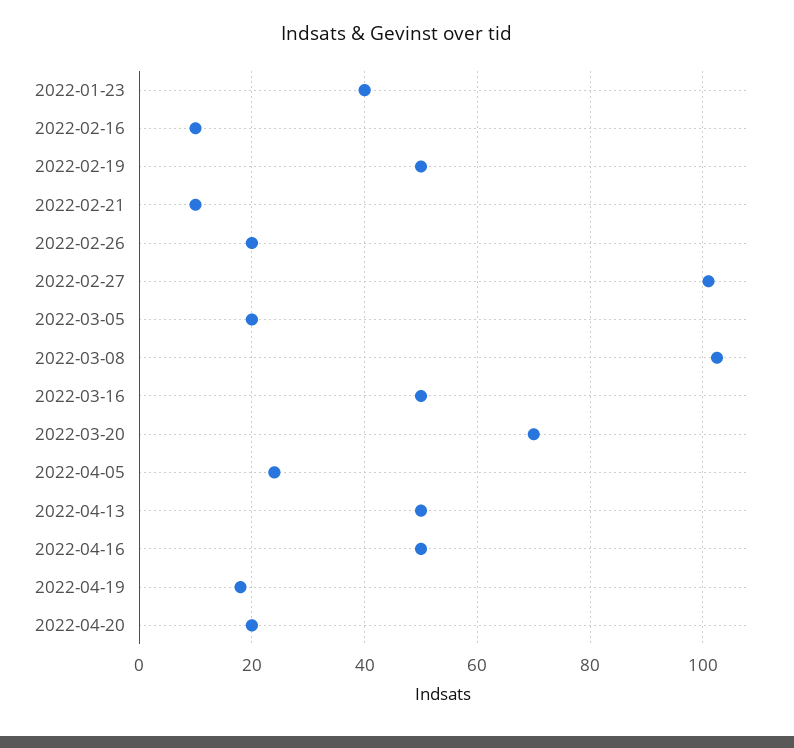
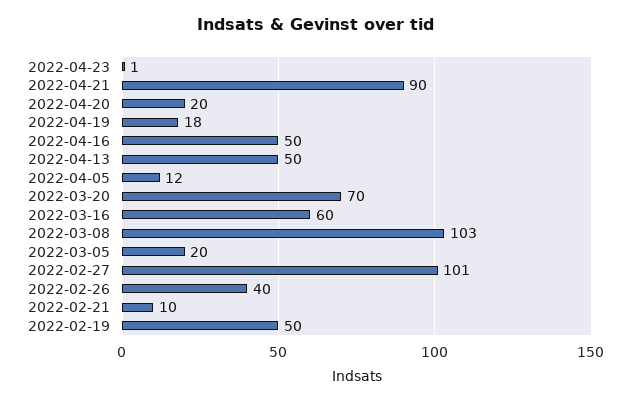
2022-01-23: 40 -> none
2022-02-16: 10 -> none
2022-02-26: 20 -> 40
2022-03-16: 50 -> 60
2022-04-05: 24 -> 12
2022-04-23: none -> 1
2022-04-21: none -> 90

